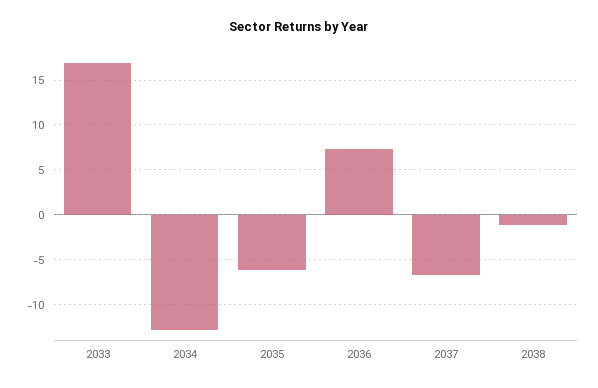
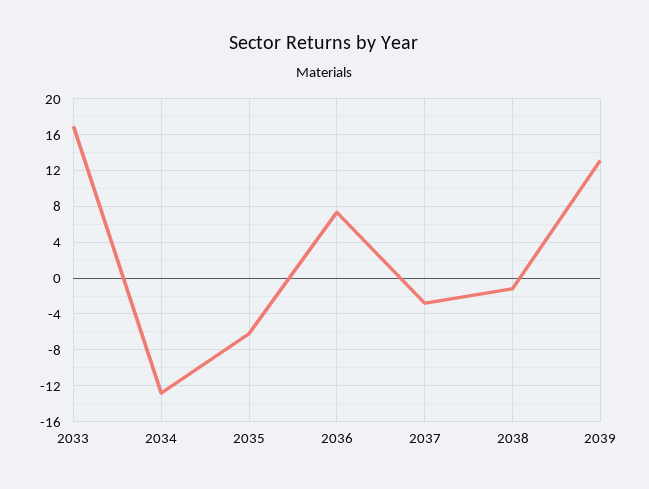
2037: -7 -> -3
2039: none -> 13

